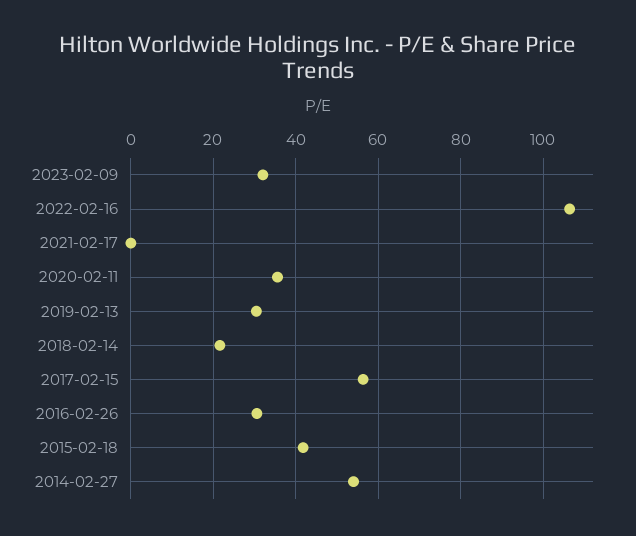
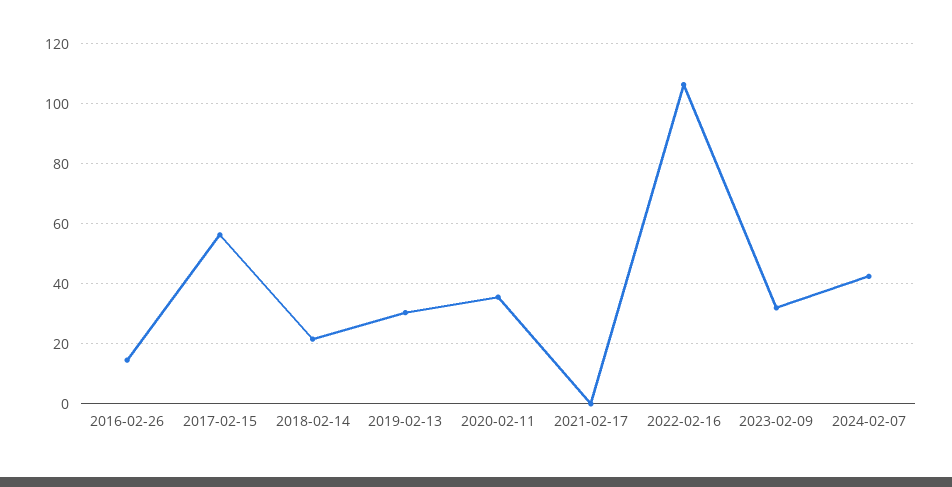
2016-02-26: 30 -> 15
2015-02-18: 42 -> none
2014-02-27: 54 -> none
2024-02-07: none -> 42.5

